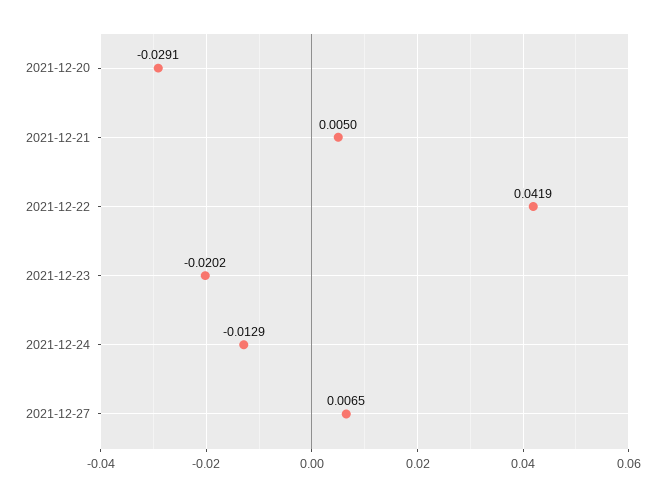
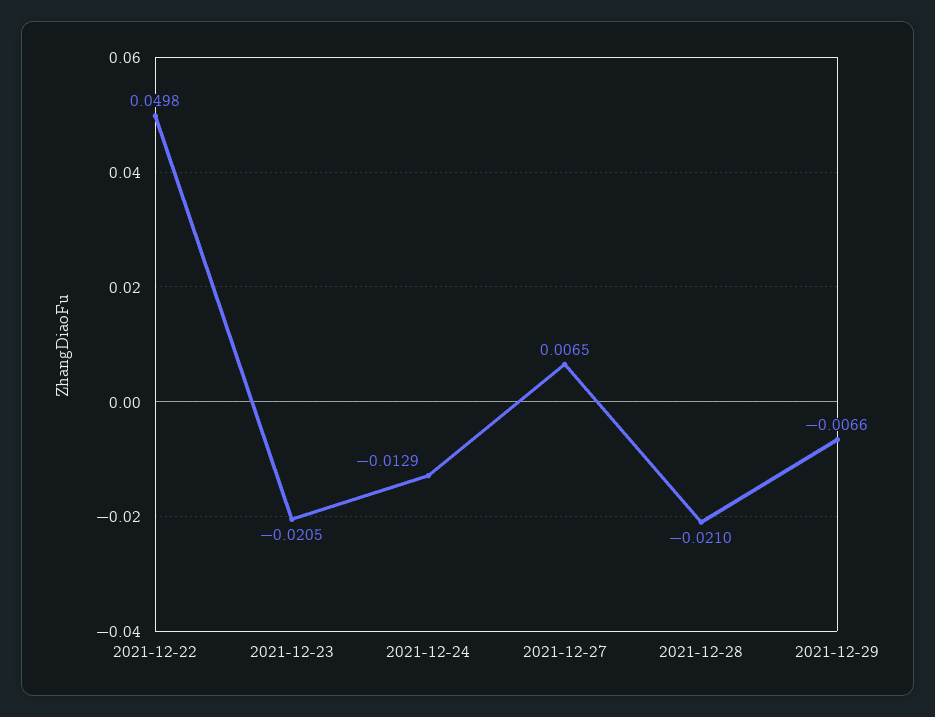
2021-12-20: -0.0291 -> none
2021-12-21: 0.005 -> none
2021-12-22: 0.0419 -> 0.0498
2021-12-23: -0.0202 -> -0.0205
2021-12-28: none -> -0.021
2021-12-29: none -> -0.0066

